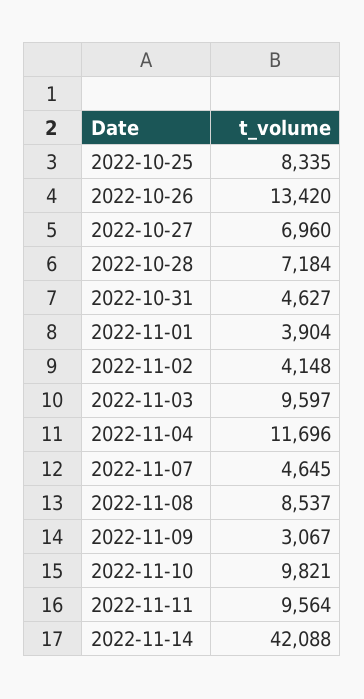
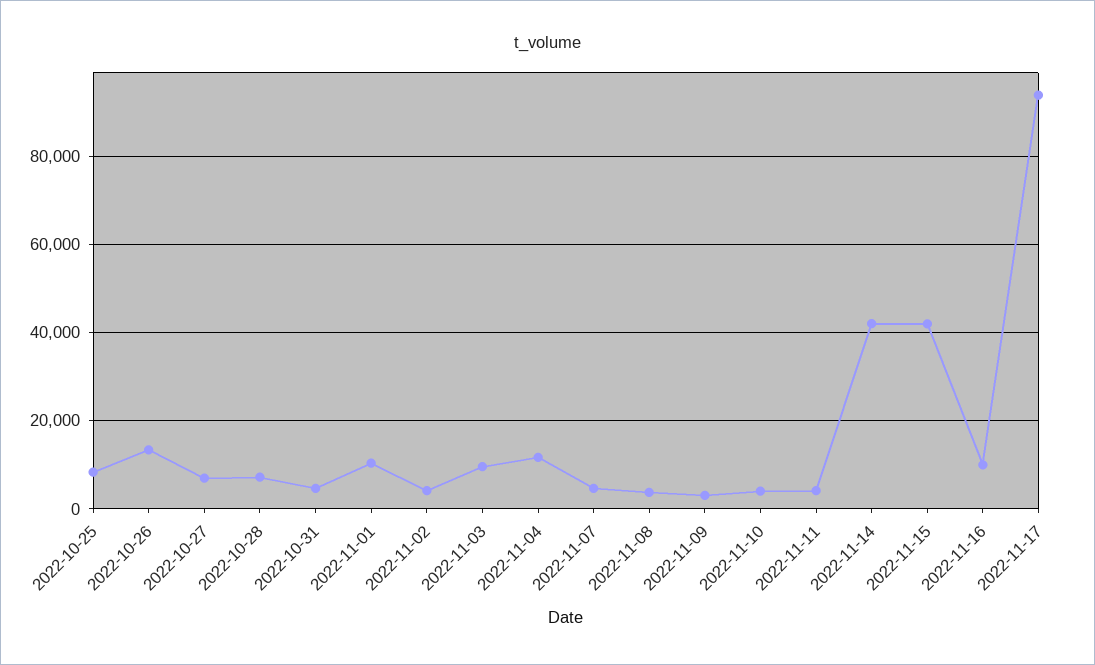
2022-11-01: 3904 -> 10000
2022-11-08: 8537 -> 4000
2022-11-10: 9821 -> 4000
2022-11-11: 9564 -> 4000
2022-11-15: none -> 42000
2022-11-16: none -> 10000
2022-11-17: none -> 94000

